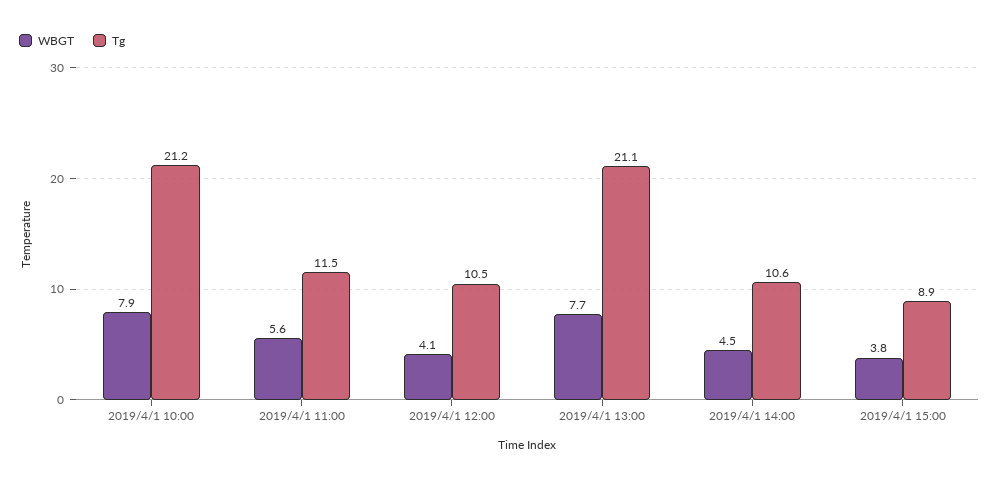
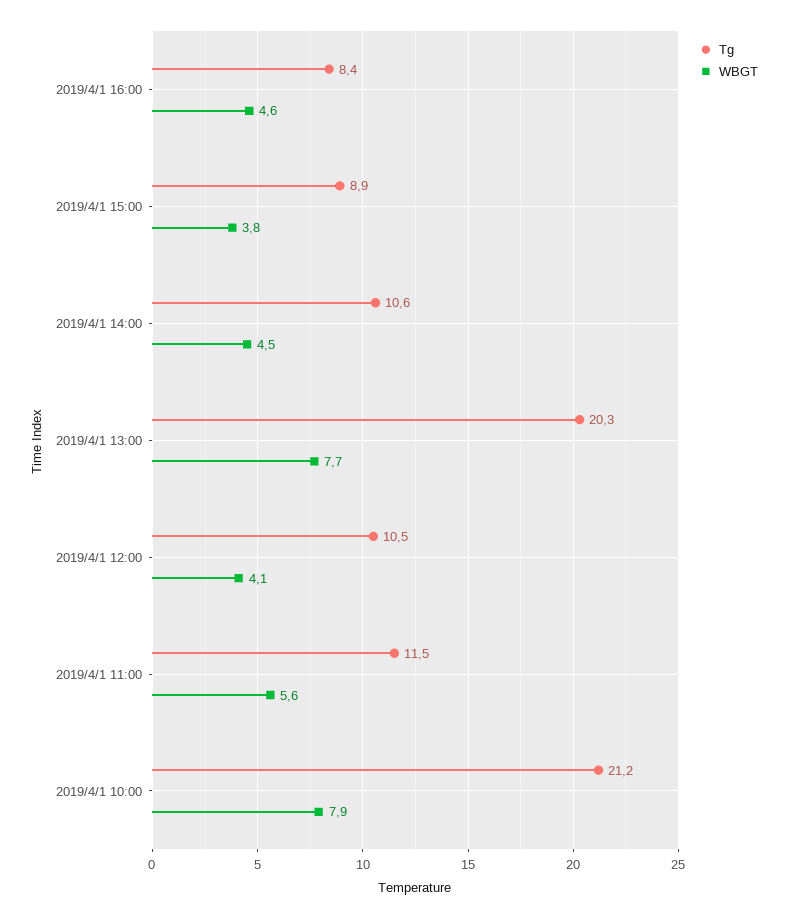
Tg, 2019/4/1 13:00: 21.1 -> 20.3
Tg, 2019/4/1 16:00: none -> 8.4
WBGT, 2019/4/1 16:00: none -> 4.6

